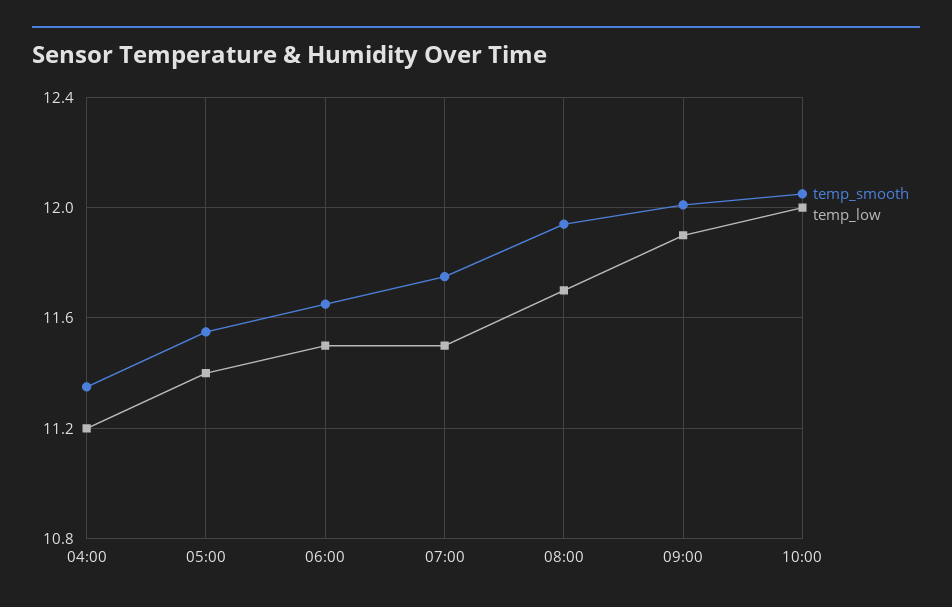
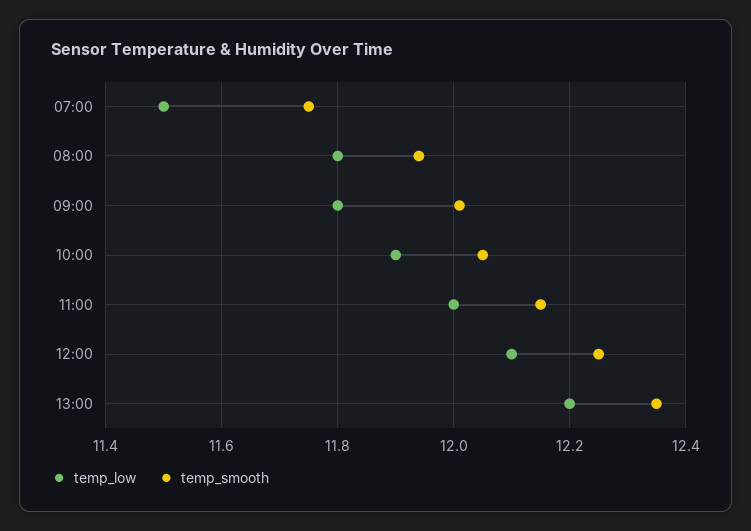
temp_smooth, 04:00: 11.35 -> none
temp_low, 04:00: 11.2 -> none
temp_smooth, 05:00: 11.55 -> none
temp_low, 05:00: 11.4 -> none
temp_smooth, 06:00: 11.65 -> none
temp_low, 06:00: 11.5 -> none
temp_low, 08:00: 11.7 -> 11.8
temp_low, 09:00: 11.9 -> 11.8
temp_low, 10:00: 12 -> 11.9
temp_low, 11:00: none -> 12
temp_smooth, 11:00: none -> 12.15
temp_low, 12:00: none -> 12.1
temp_smooth, 12:00: none -> 12.25
temp_low, 13:00: none -> 12.2
temp_smooth, 13:00: none -> 12.35

